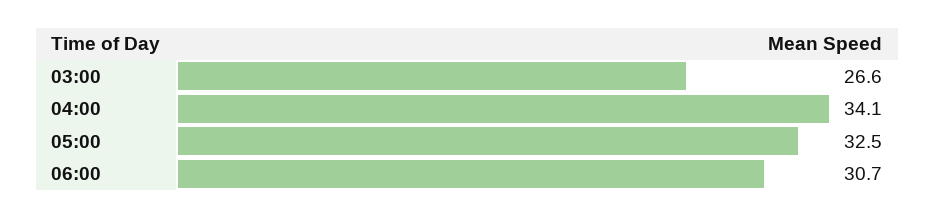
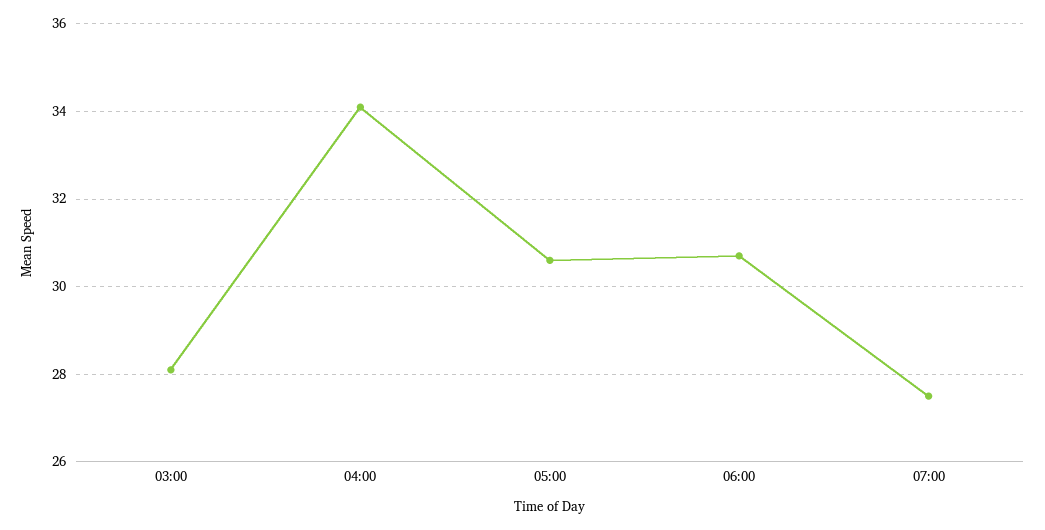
03:00: 26.6 -> 28
05:00: 32.5 -> 30.5
07:00: none -> 27.5

